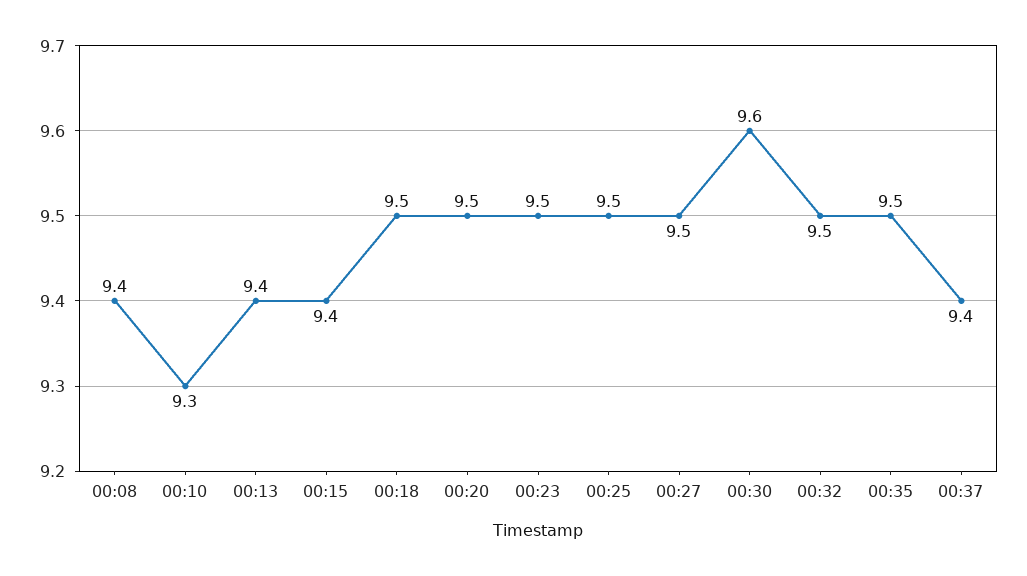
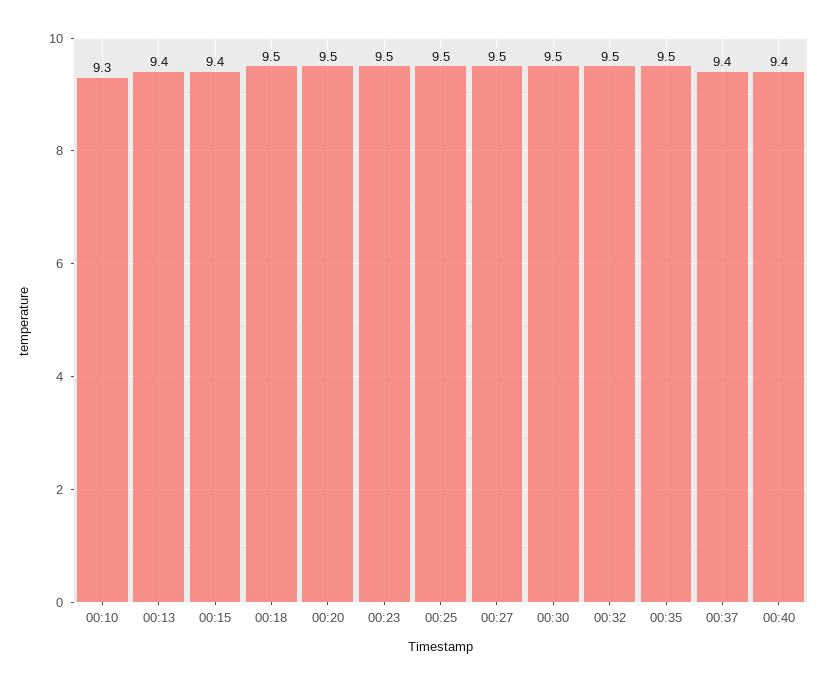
00:08: 9.4 -> none
00:30: 9.6 -> 9.5
00:40: none -> 9.4

